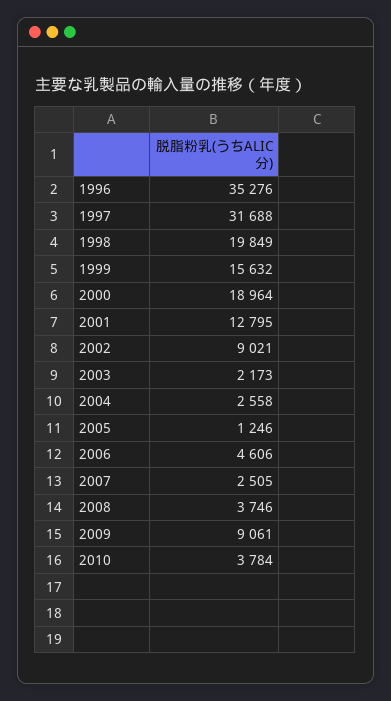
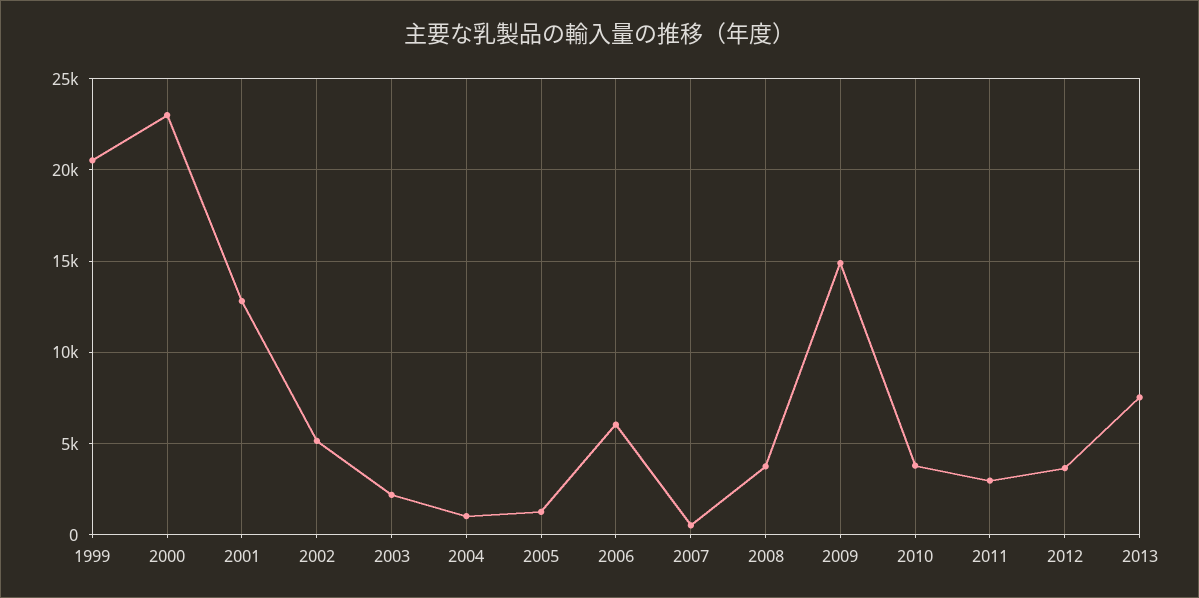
1996: 35276 -> none
1997: 31688 -> none
1998: 19849 -> none
1999: 15632 -> 20500
2000: 18964 -> 23000
2002: 9021 -> 5000
2004: 2558 -> 1000
2006: 4606 -> 6000
2007: 2505 -> 500
2009: 9061 -> 15000
2011: none -> 3000
2012: none -> 3500
2013: none -> 7500

